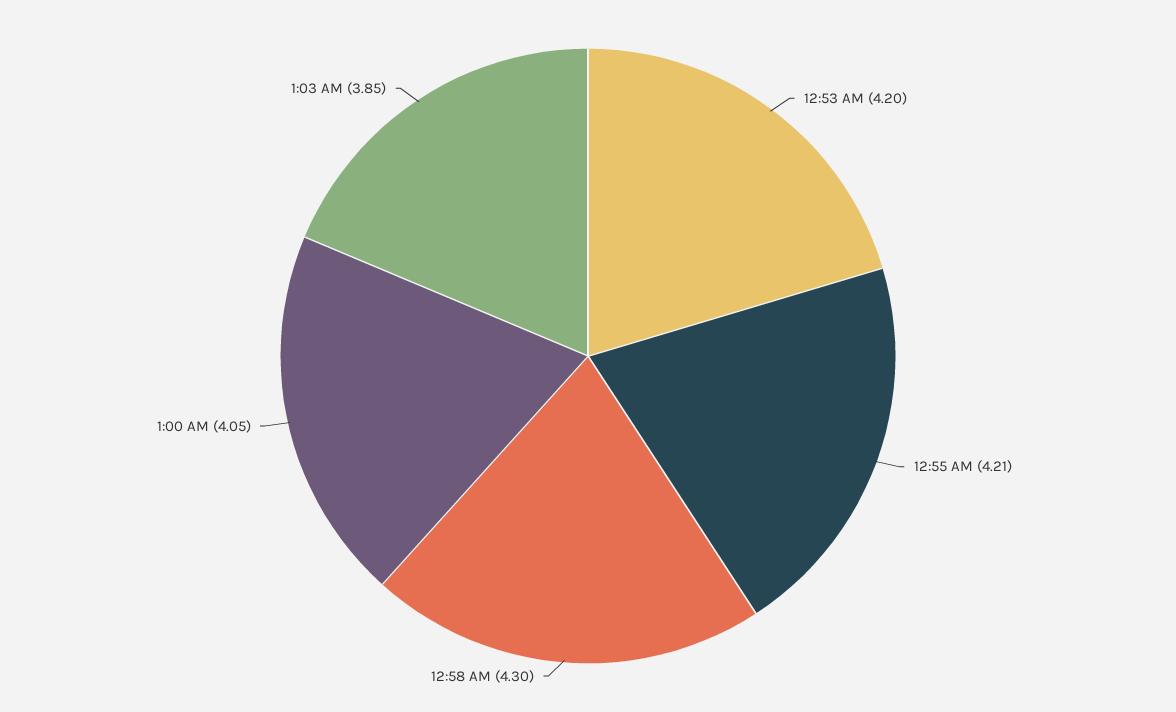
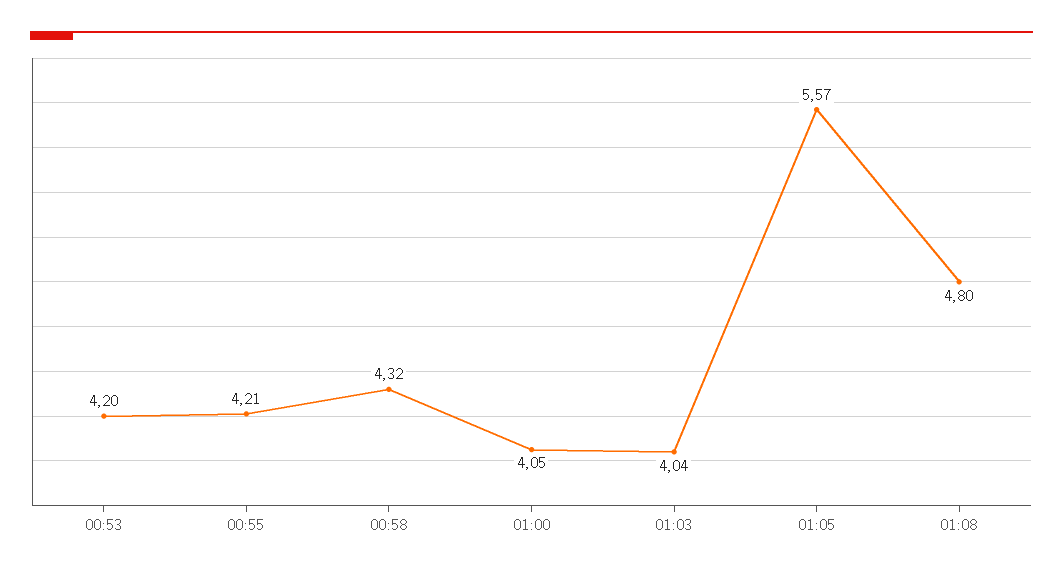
12:58 AM: 4.3 -> 4.32
1:03 AM: 3.85 -> 4.04
01:05: none -> 5.57
01:08: none -> 4.8

